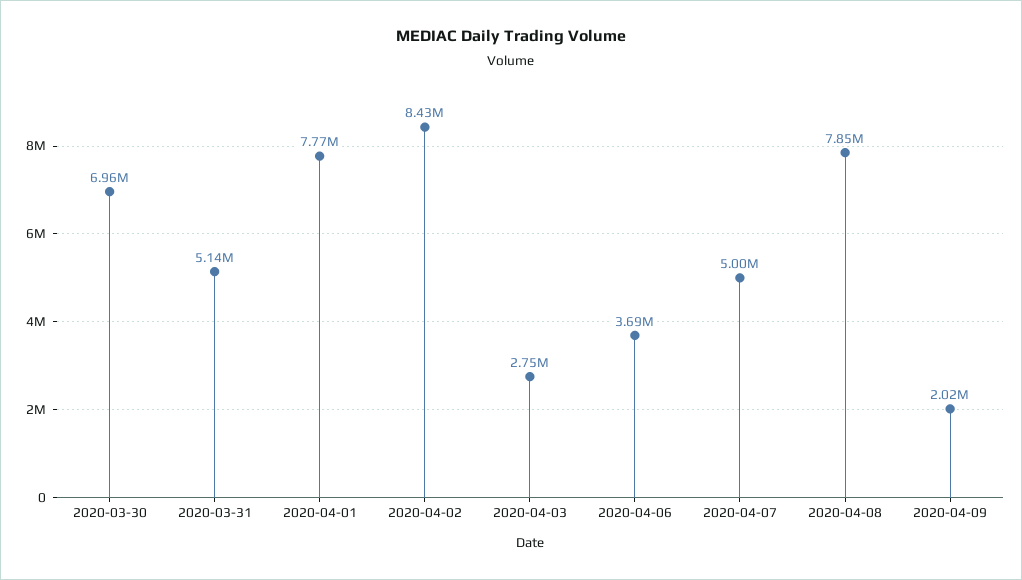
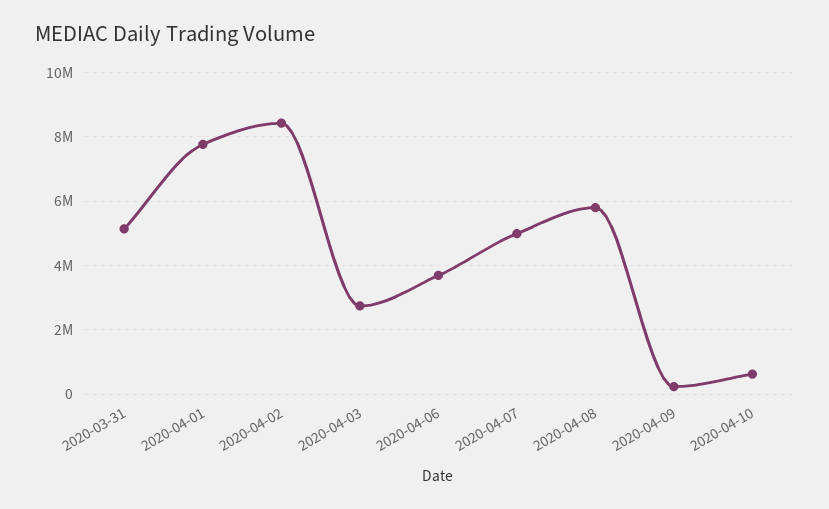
2020-03-30: 6960000 -> none
2020-04-08: 7850000 -> 5800000
2020-04-09: 2020000 -> 200000
2020-04-10: none -> 600000

